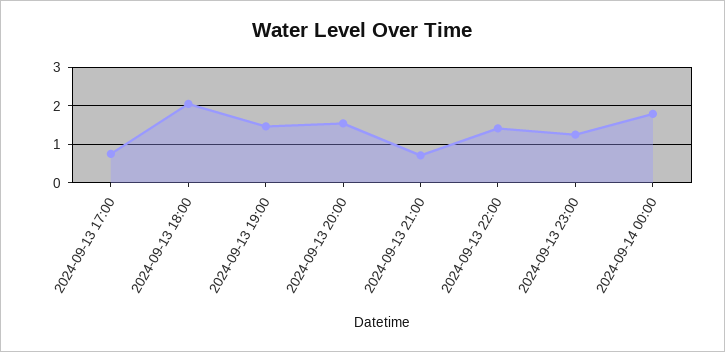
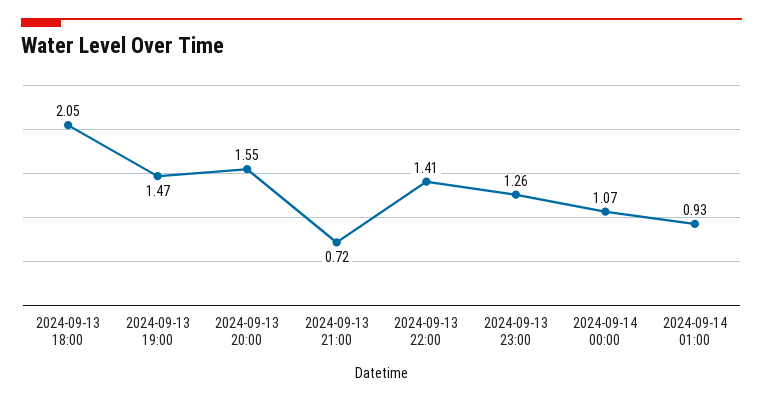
2024-09-13 17:00: 0.8 -> none
2024-09-14 00:00: 1.8 -> 1.07
2024-09-14 01:00: none -> 0.93

